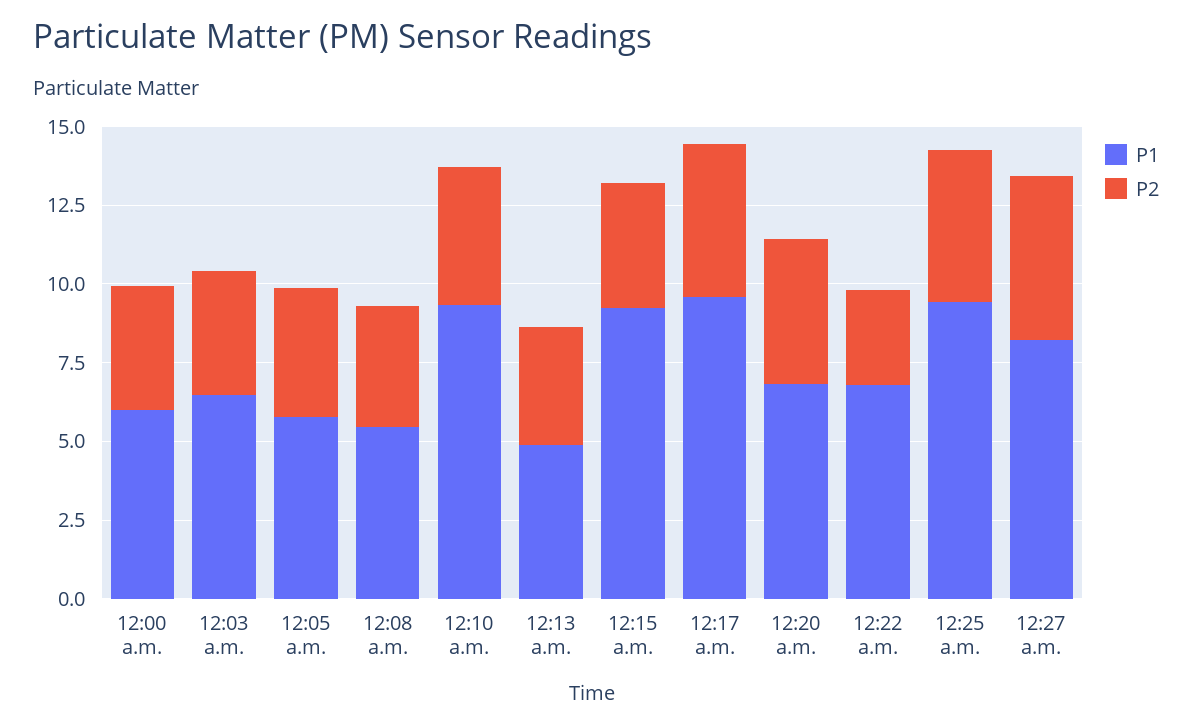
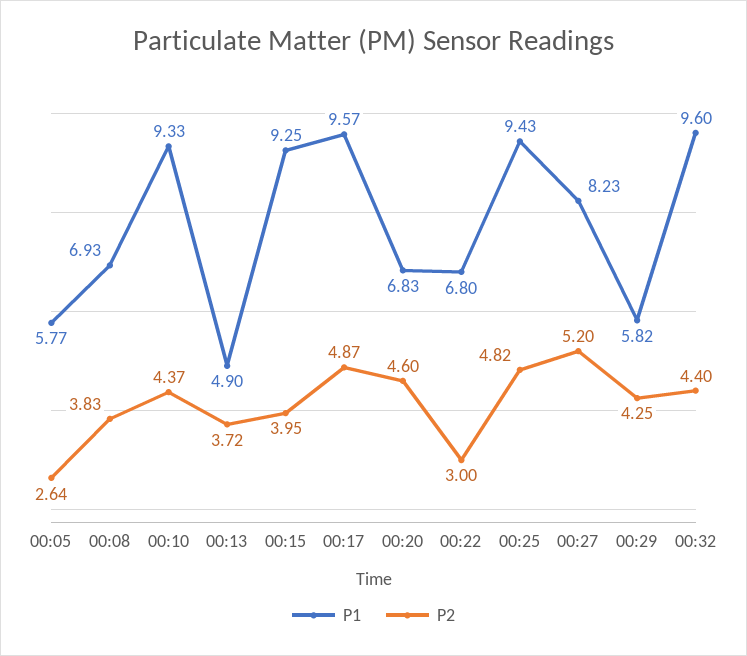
P1, 12:00 a.m.: 6 -> none
P2, 12:00 a.m.: 4 -> none
P1, 12:03 a.m.: 6.5 -> none
P2, 12:03 a.m.: 4 -> none
P2, 12:05 a.m.: 4 -> 2.64
P1, 12:08 a.m.: 5.5 -> 6.93
P1, 00:29: none -> 5.82
P2, 00:29: none -> 4.25
P1, 00:32: none -> 9.6
P2, 00:32: none -> 4.4

